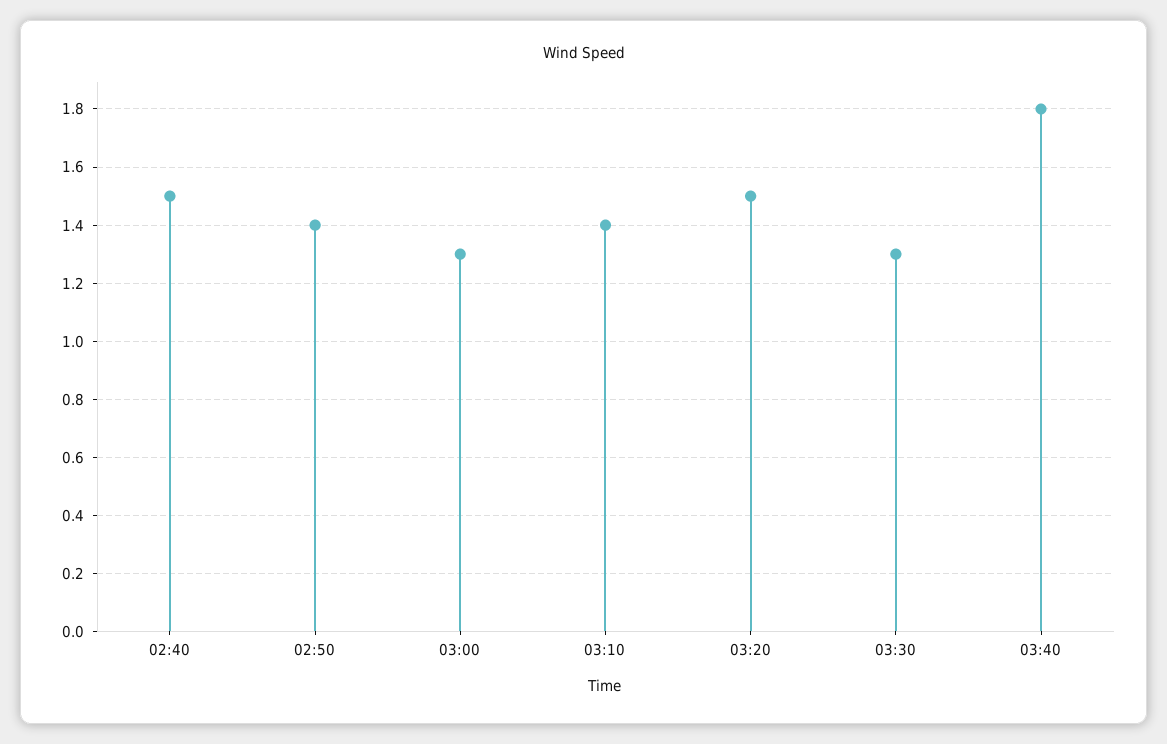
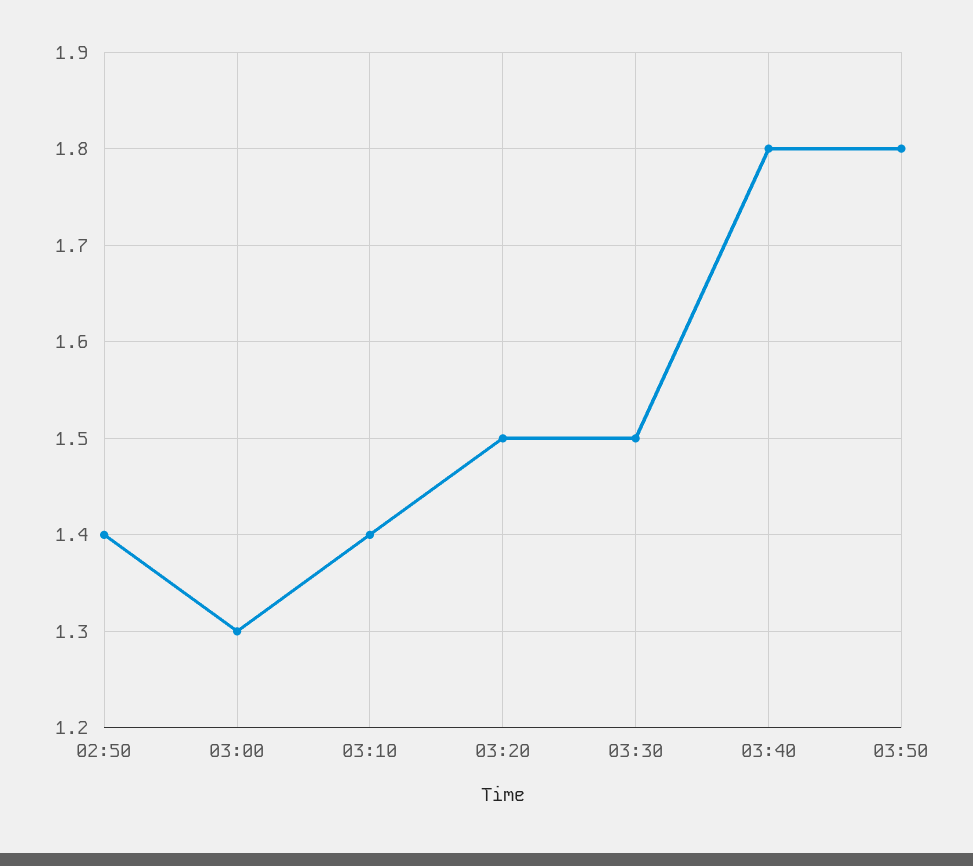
02:40: 1.5 -> none
03:30: 1.3 -> 1.5
03:50: none -> 1.8

